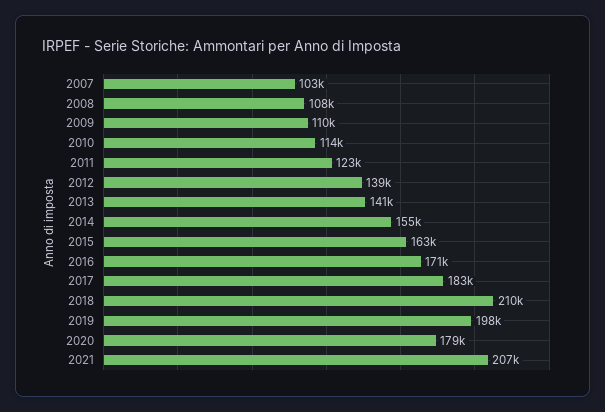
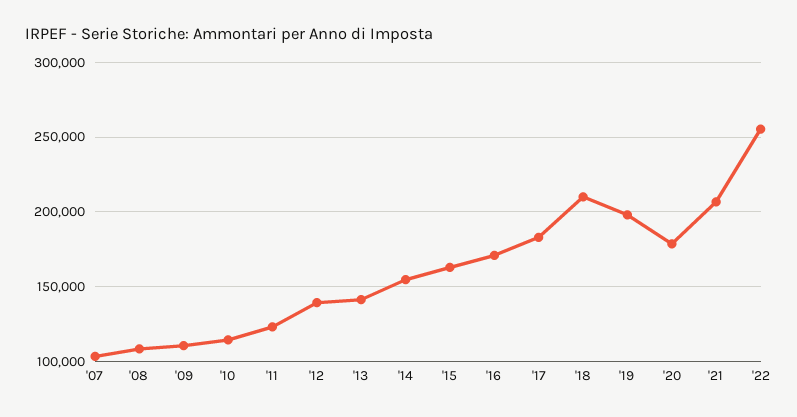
'22: none -> 255000

